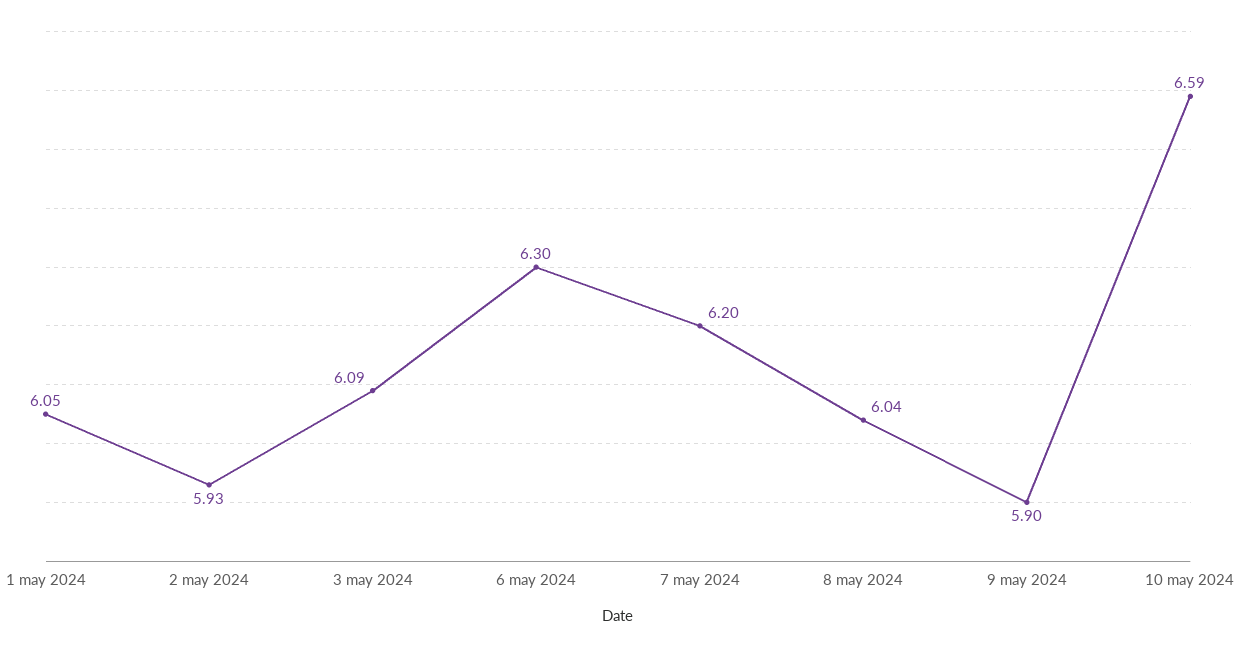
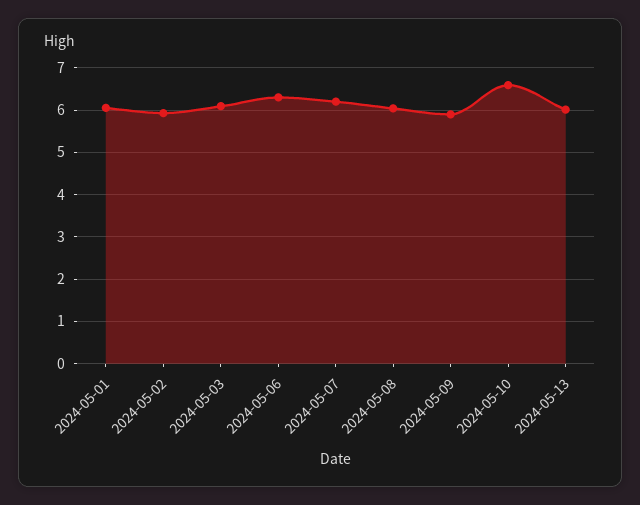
2024-05-13: none -> 6

